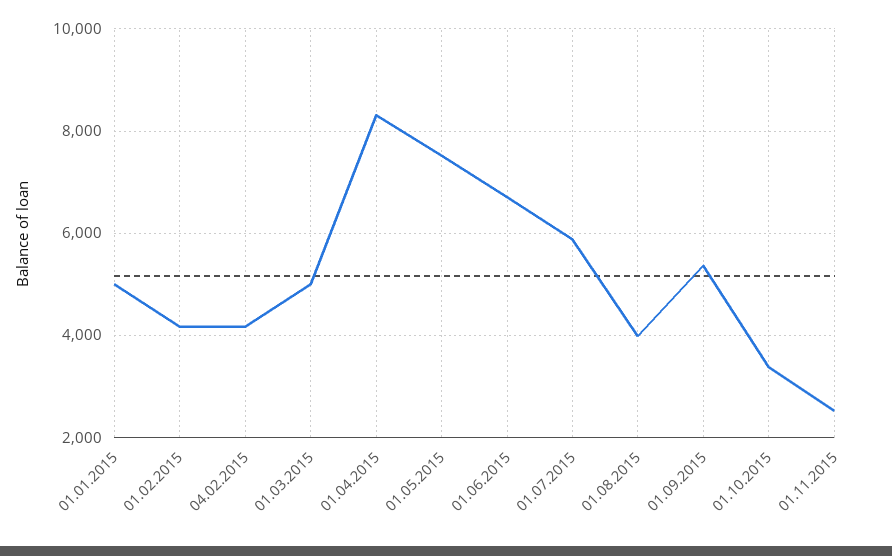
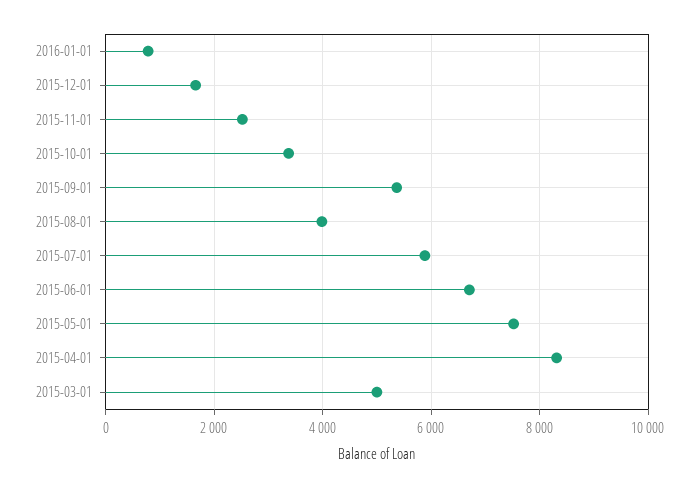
01.01.2015: 5000 -> none
01.02.2015: 4200 -> none
04.02.2015: 4200 -> none
2016-01-01: none -> 800
2015-12-01: none -> 1600

